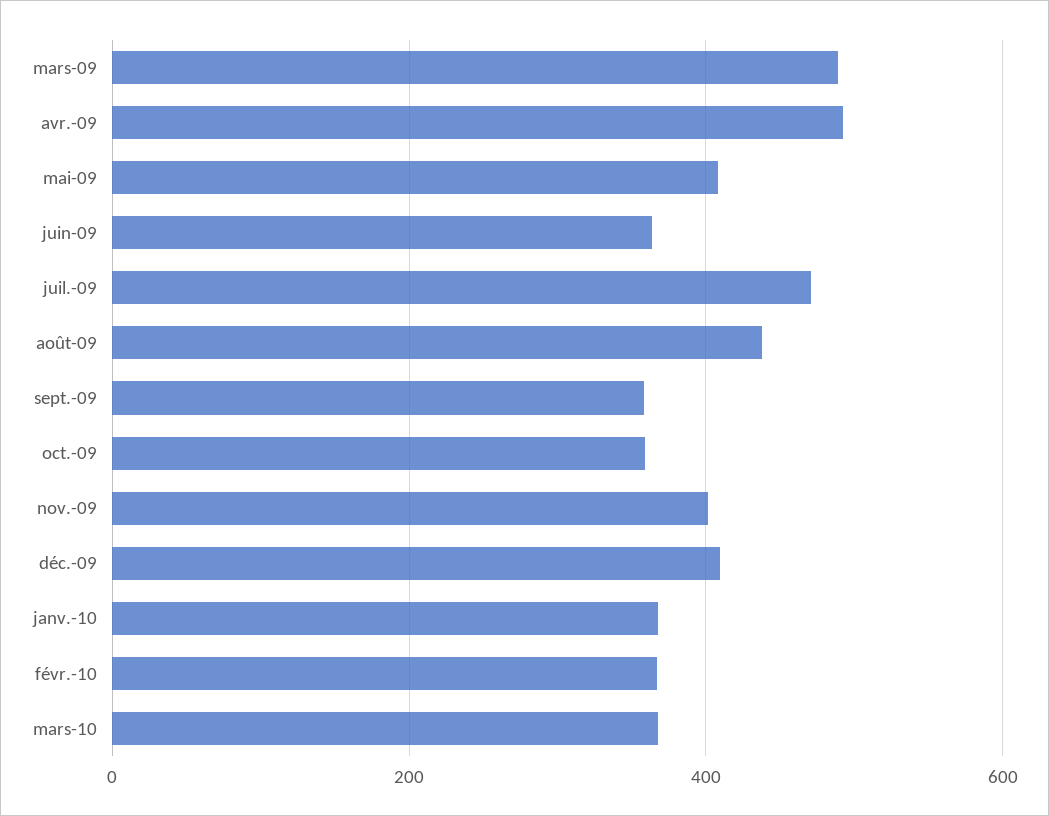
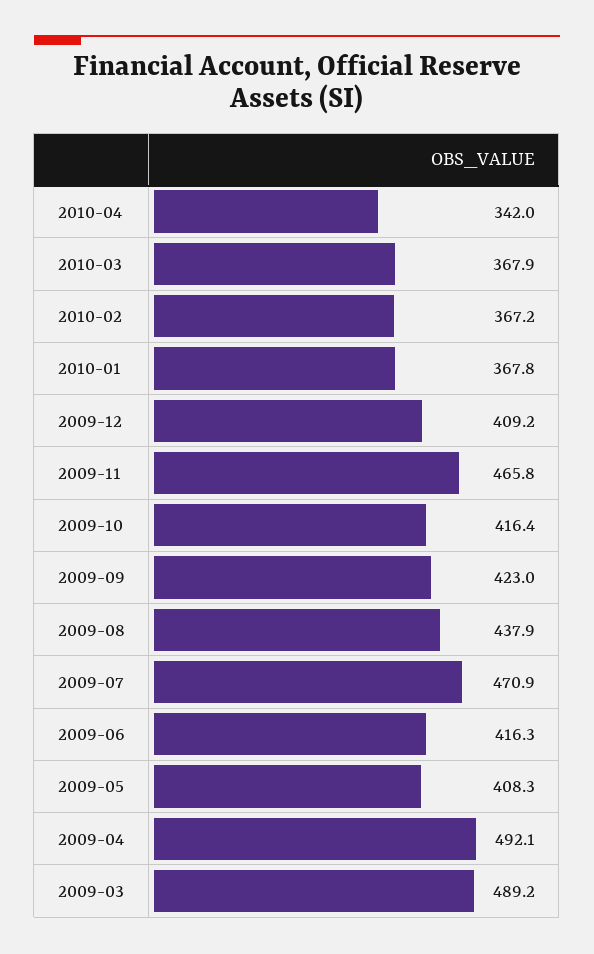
juin-09: 360 -> 416.3
sept.-09: 360 -> 423
oct.-09: 360 -> 416.4
nov.-09: 400 -> 465.8
2010-04: none -> 342

